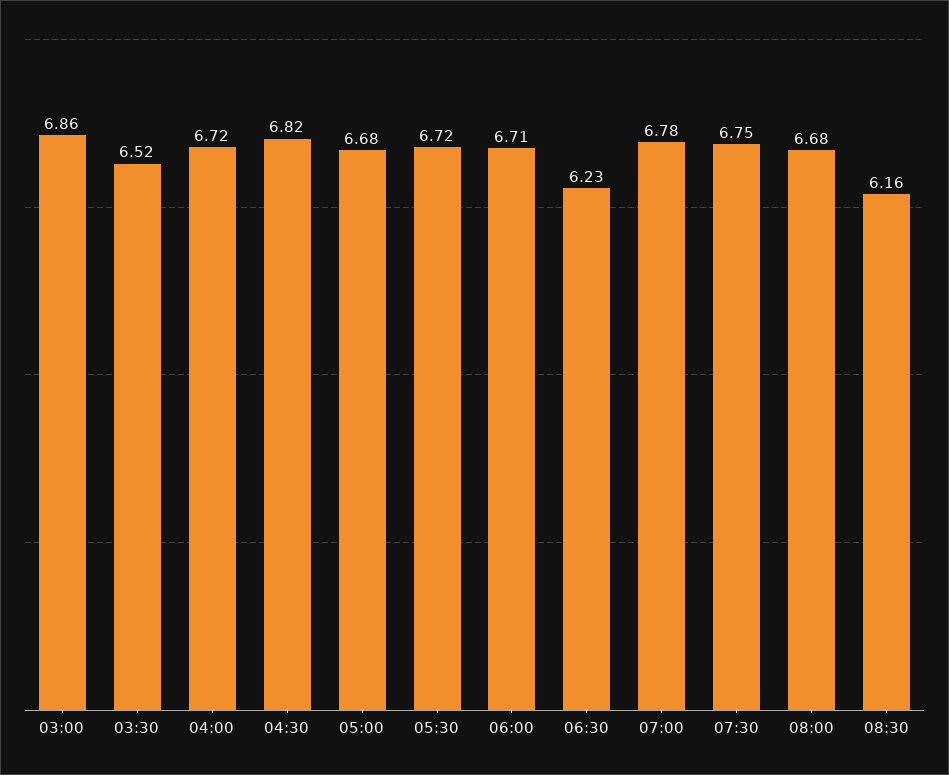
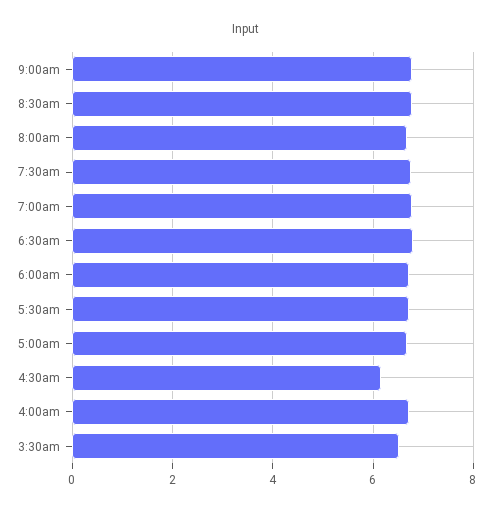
03:00: 6.86 -> none
04:30: 6.82 -> 6.2
06:30: 6.23 -> 6.8
08:30: 6.16 -> 6.8
9:00am: none -> 6.8

